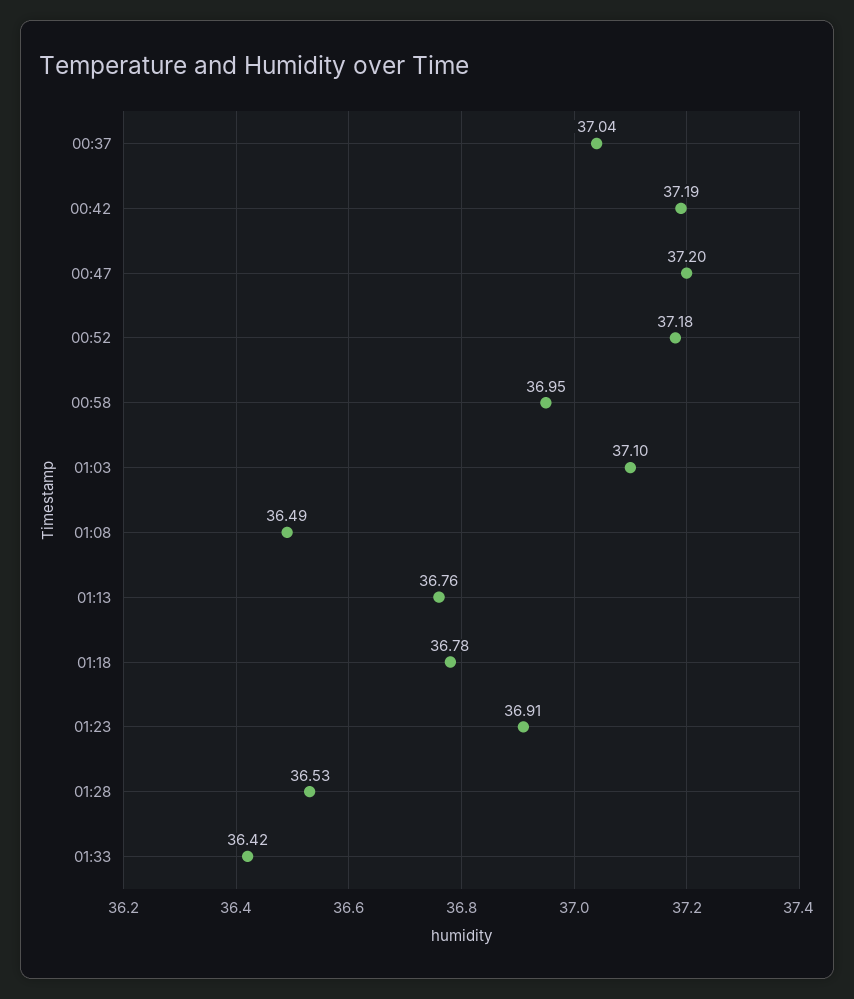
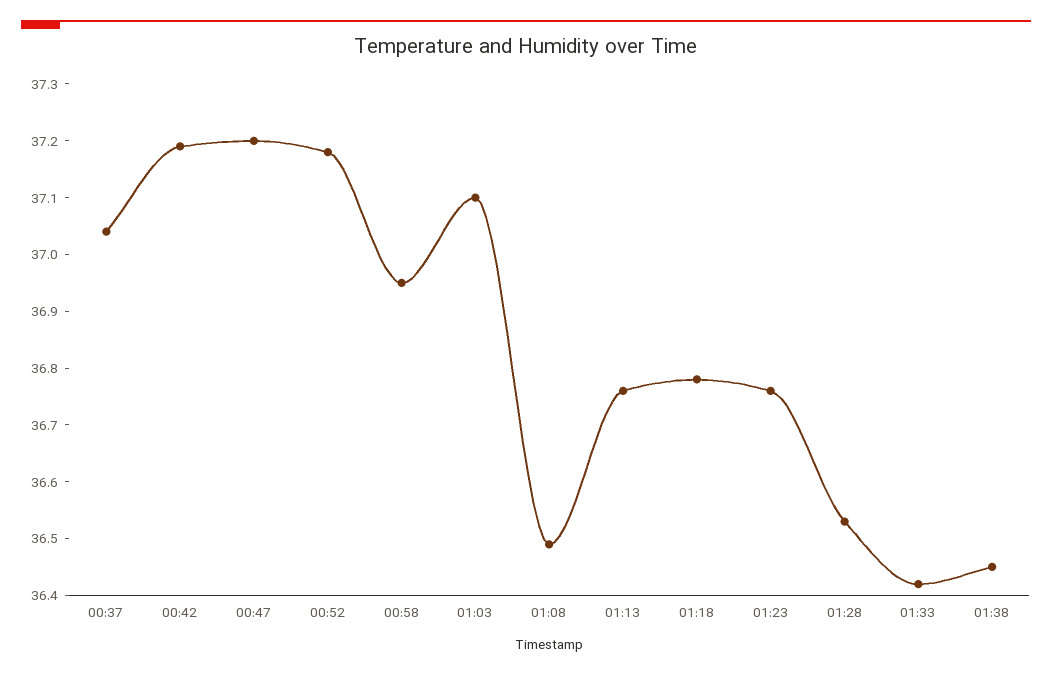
01:23: 36.91 -> 36.75
01:38: none -> 36.45

